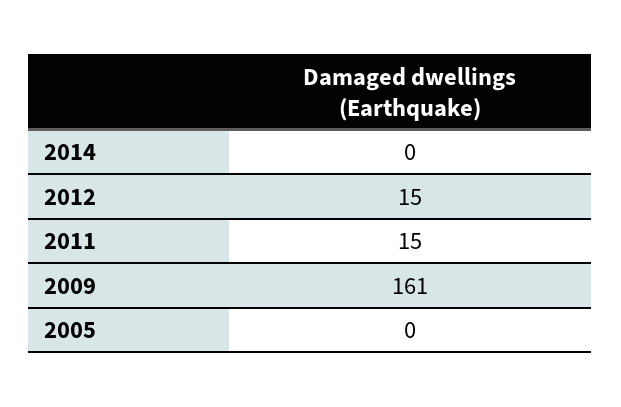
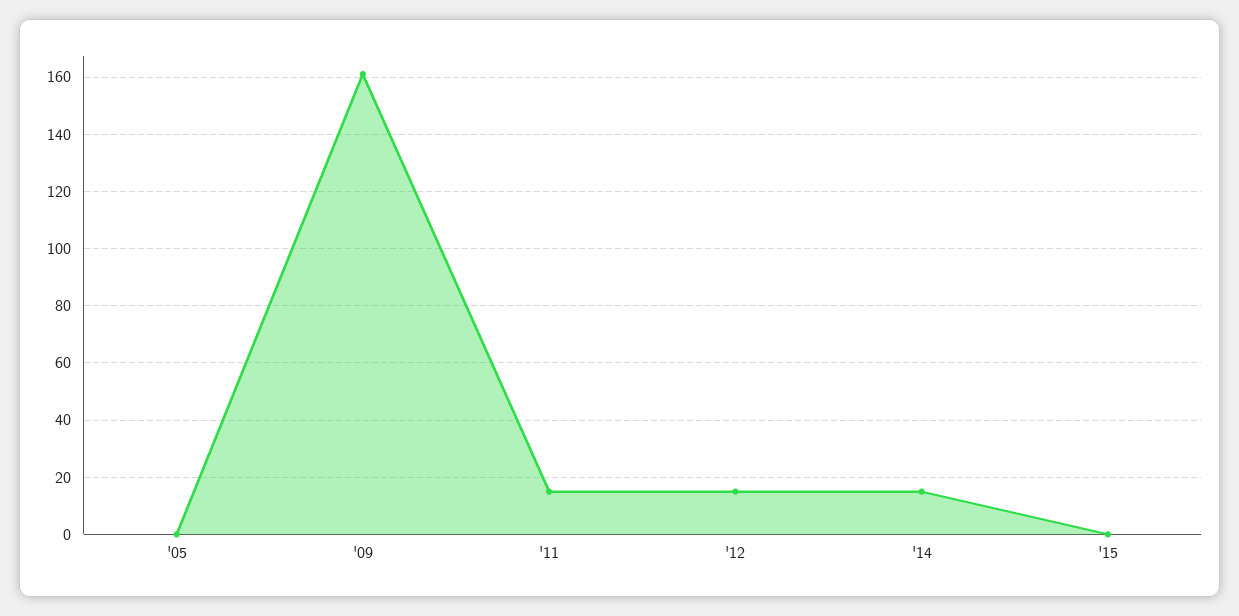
2014: 0 -> 15
'15: none -> 0

